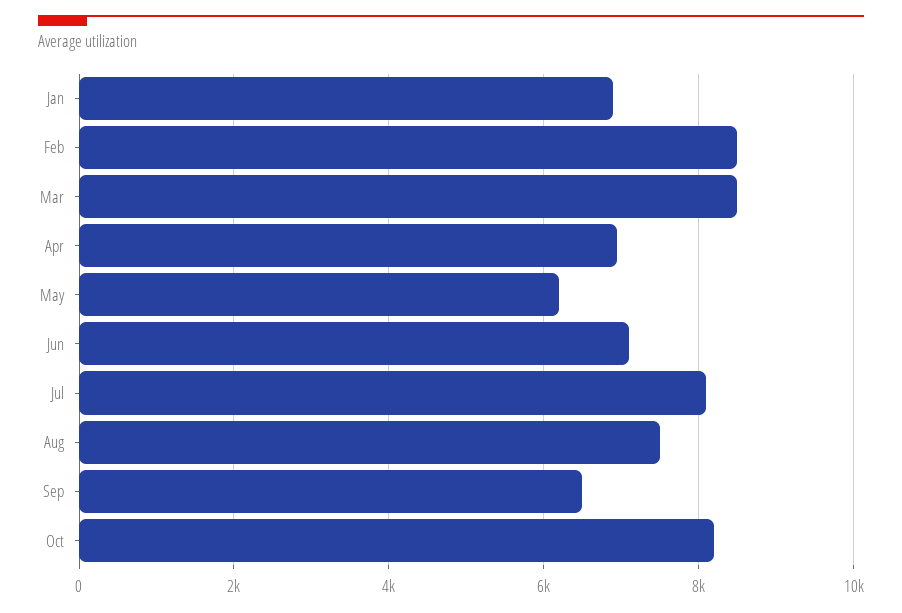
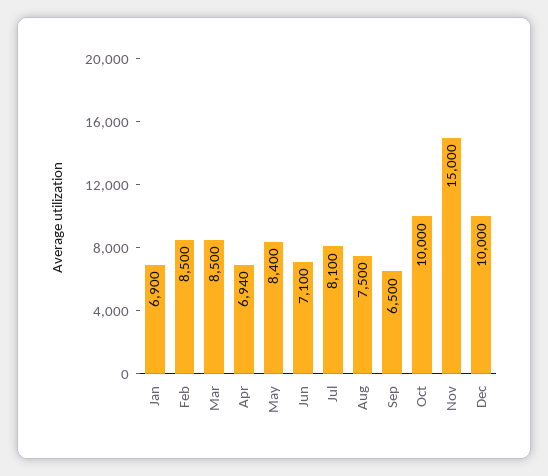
May: 6200 -> 8400
Oct: 8200 -> 10000
Nov: none -> 15000
Dec: none -> 10000

